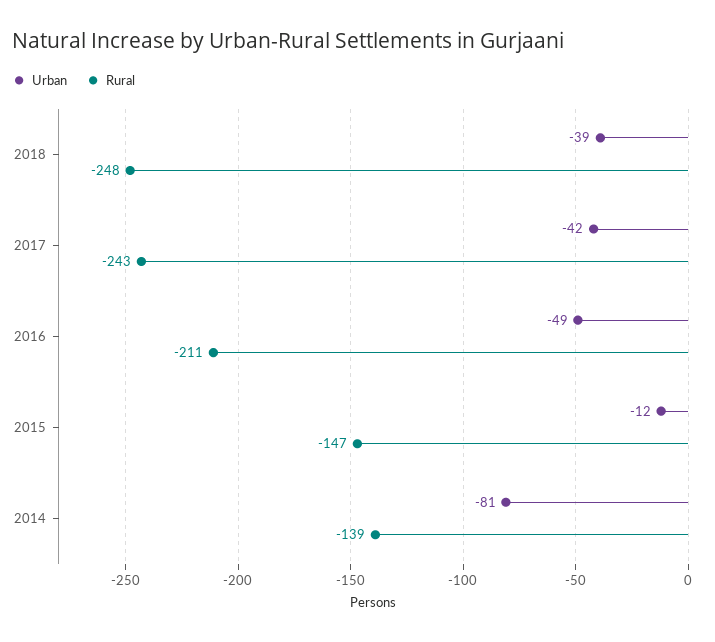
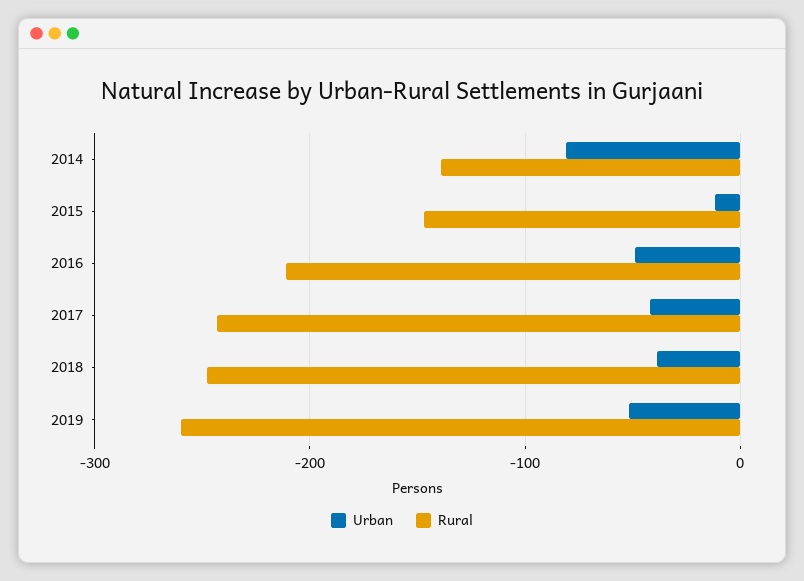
Urban, 2019: none -> -50
Rural, 2019: none -> -260

